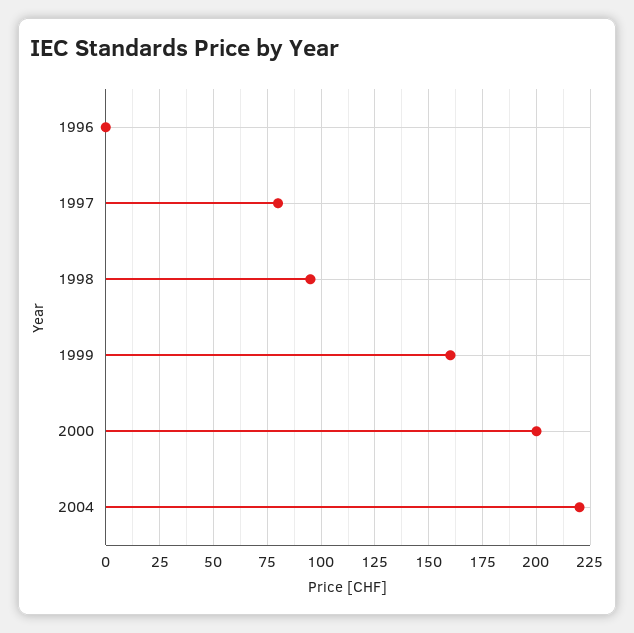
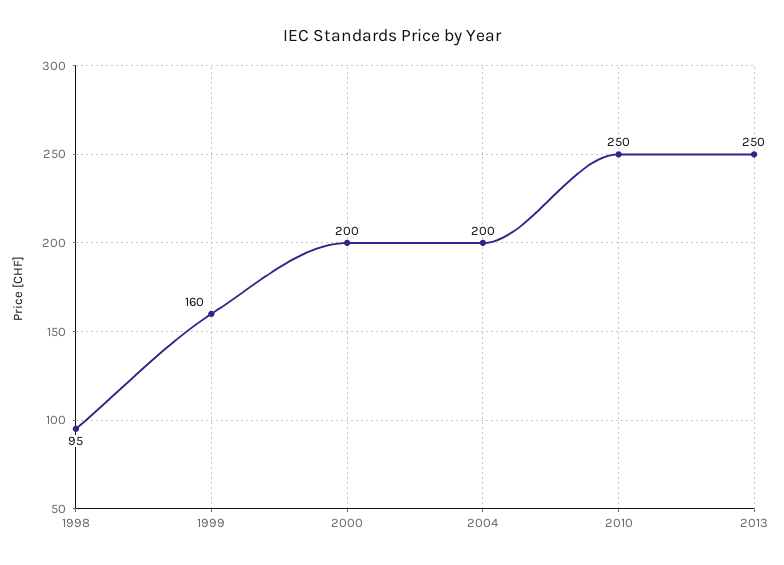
1996: 0 -> none
1997: 80 -> none
2004: 220 -> 200
2010: none -> 250
2013: none -> 250

